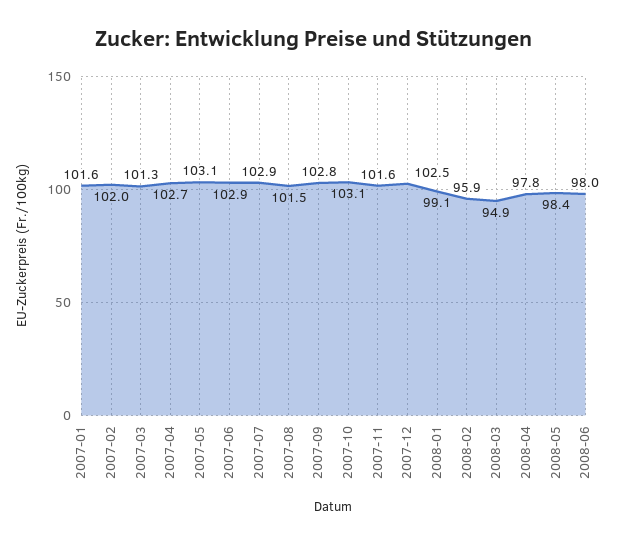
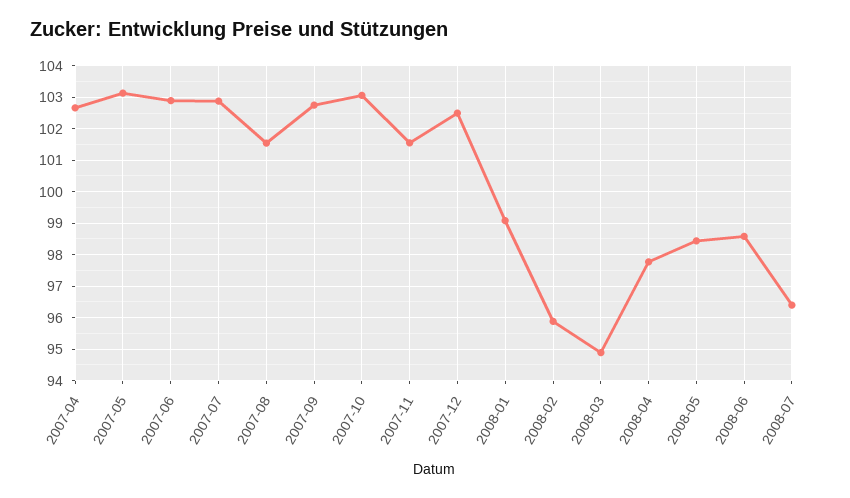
2007-01: 101.6 -> none
2007-02: 102 -> none
2007-03: 101.3 -> none
2008-06: 98 -> 98.6
2008-07: none -> 96.4

